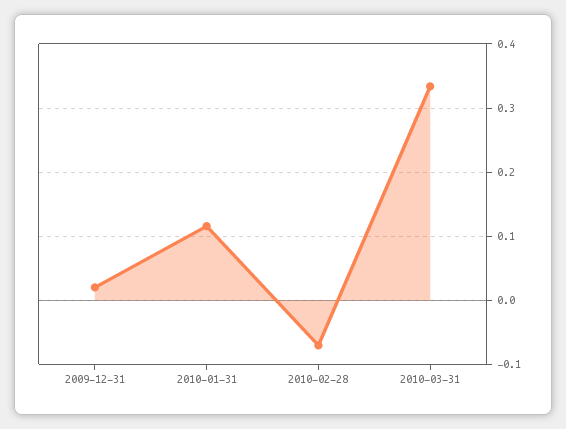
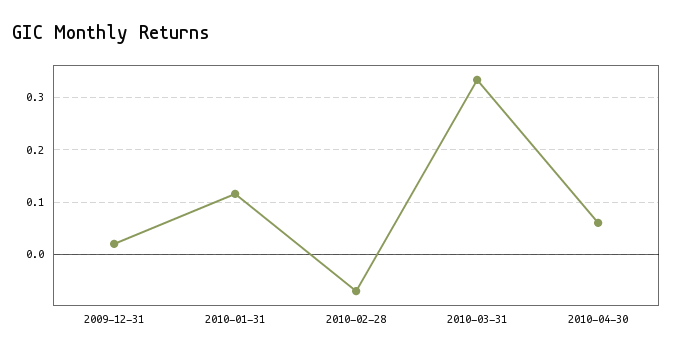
2010-04-30: none -> 0.06

